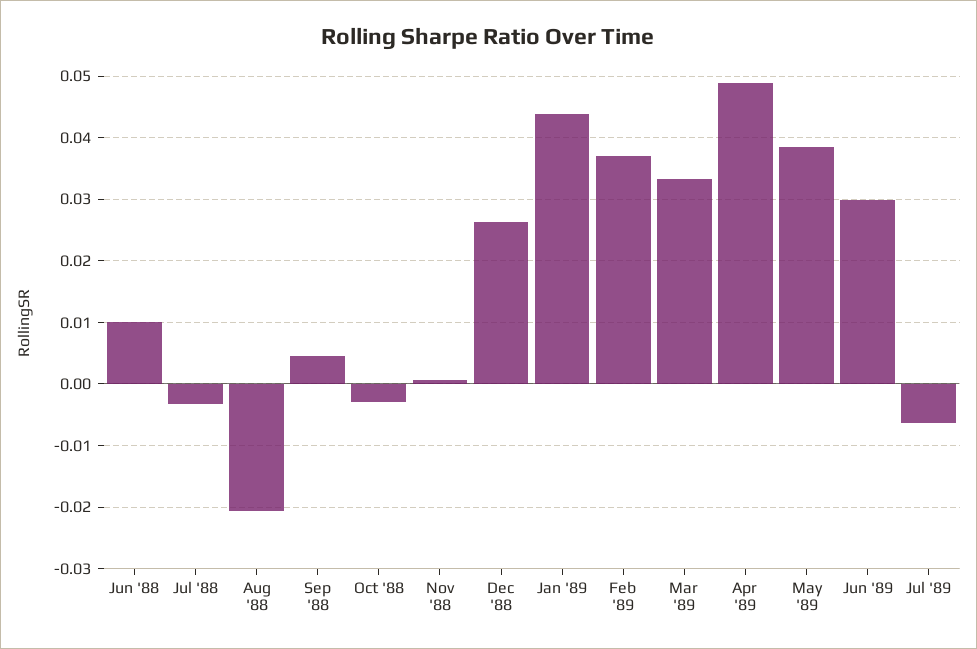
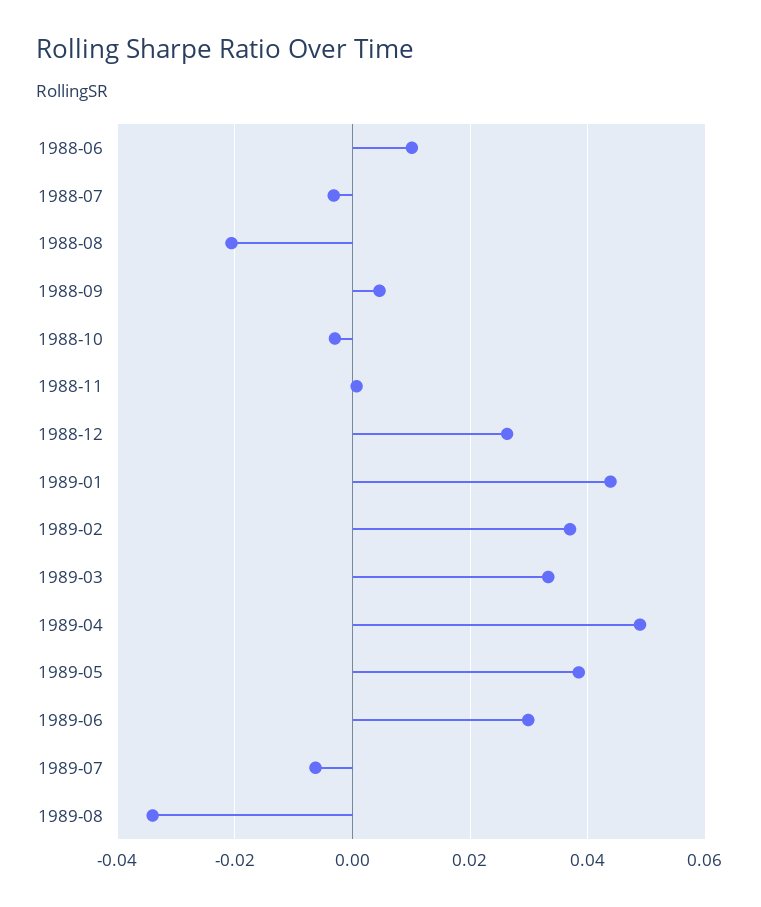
1989-08: none -> -0.034

